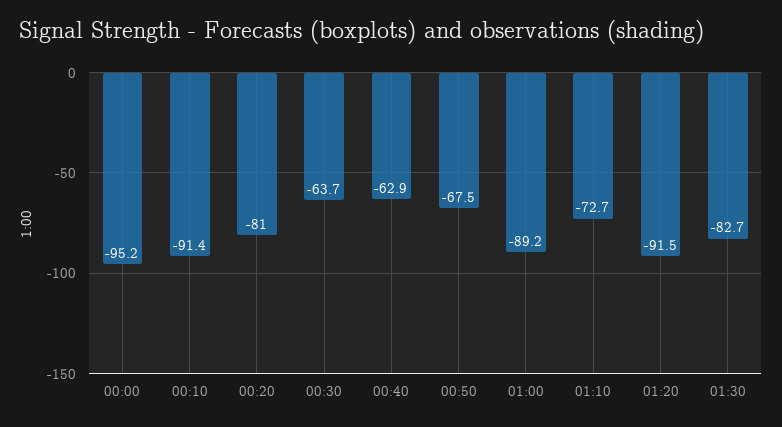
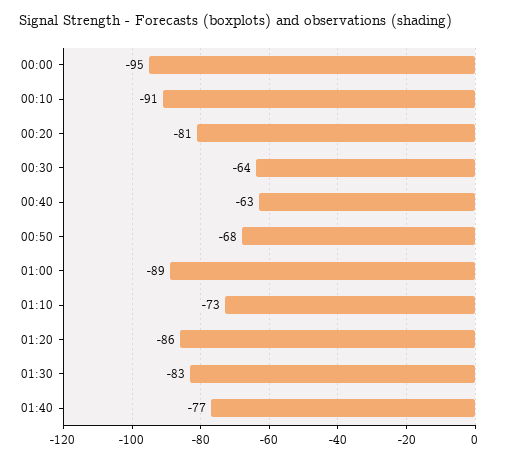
01:20: -91.5 -> -86
01:40: none -> -77

